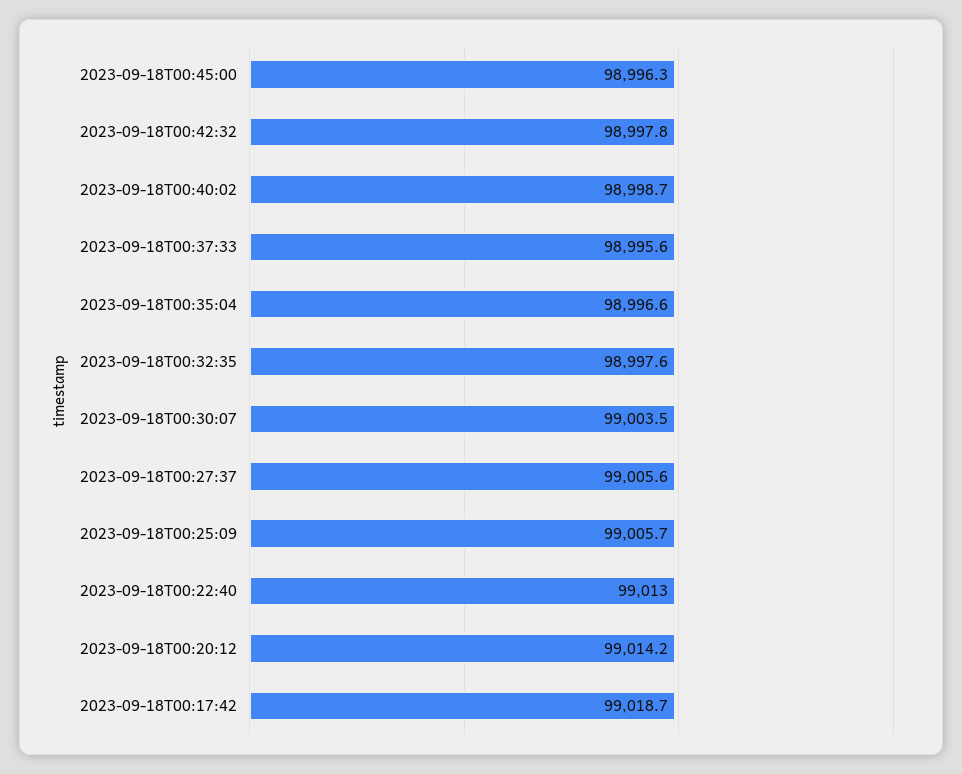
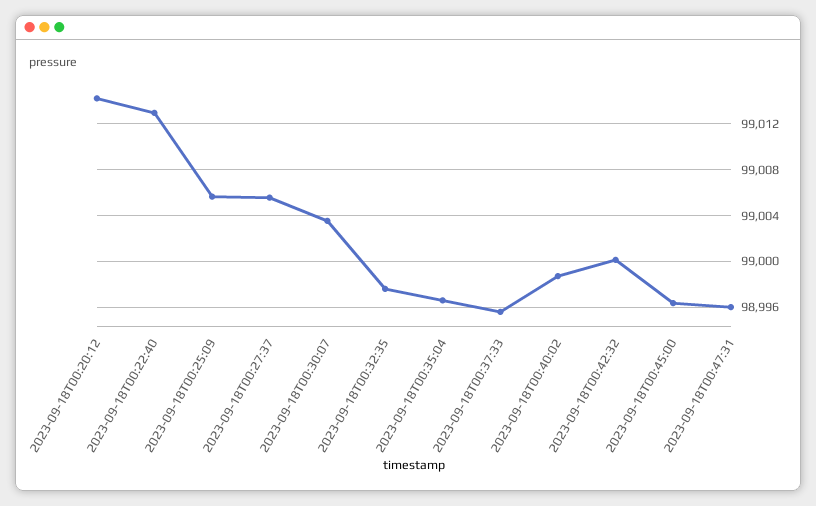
2023-09-18T00:42:32: 98997.8 -> 99000
2023-09-18T00:17:42: 99018.7 -> none
2023-09-18T00:47:31: none -> 98996

